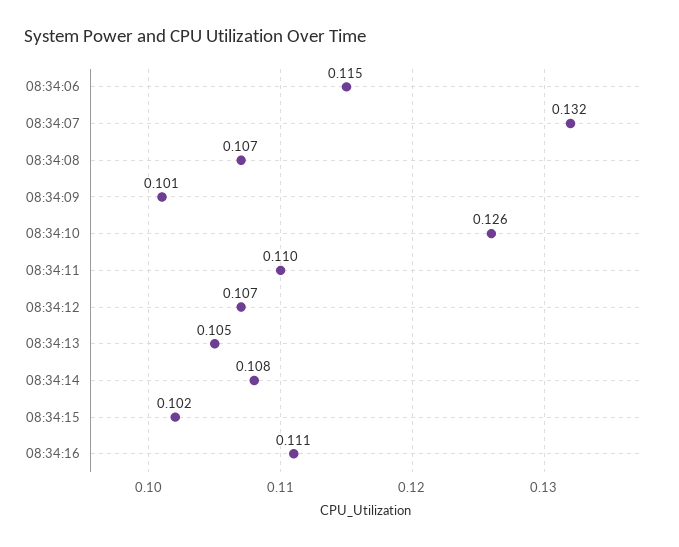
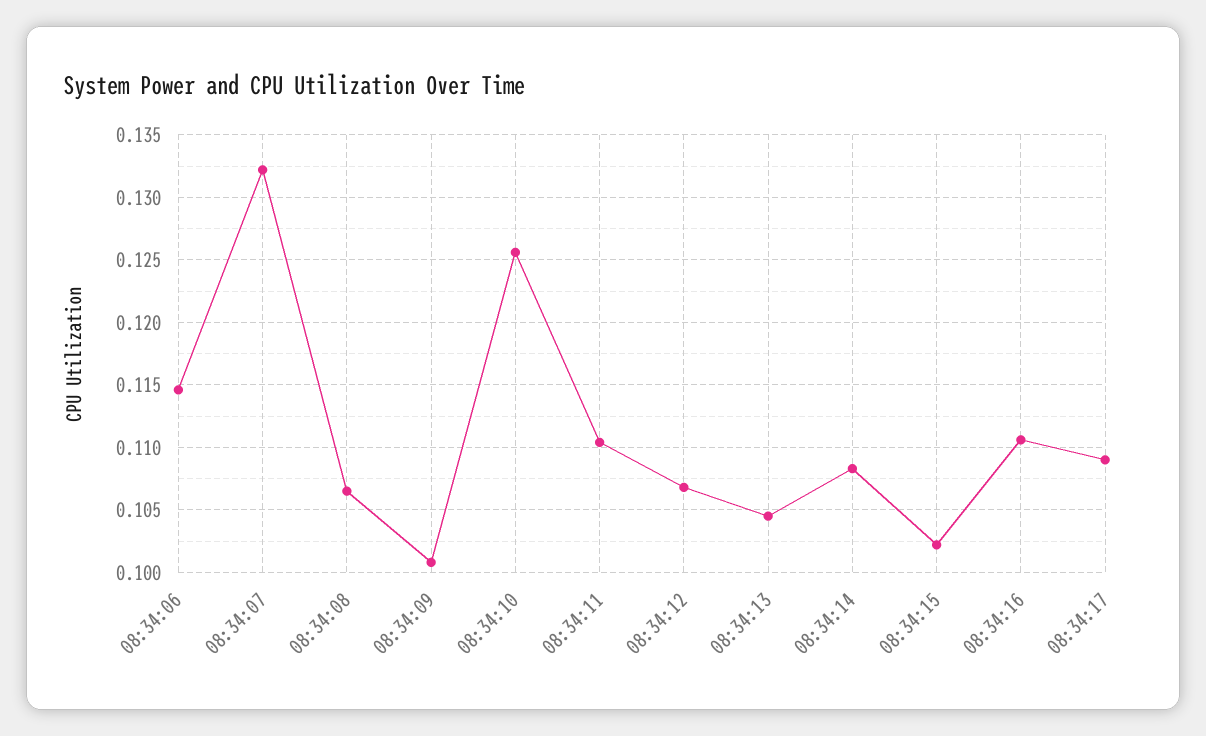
08:34:17: none -> 0.109

